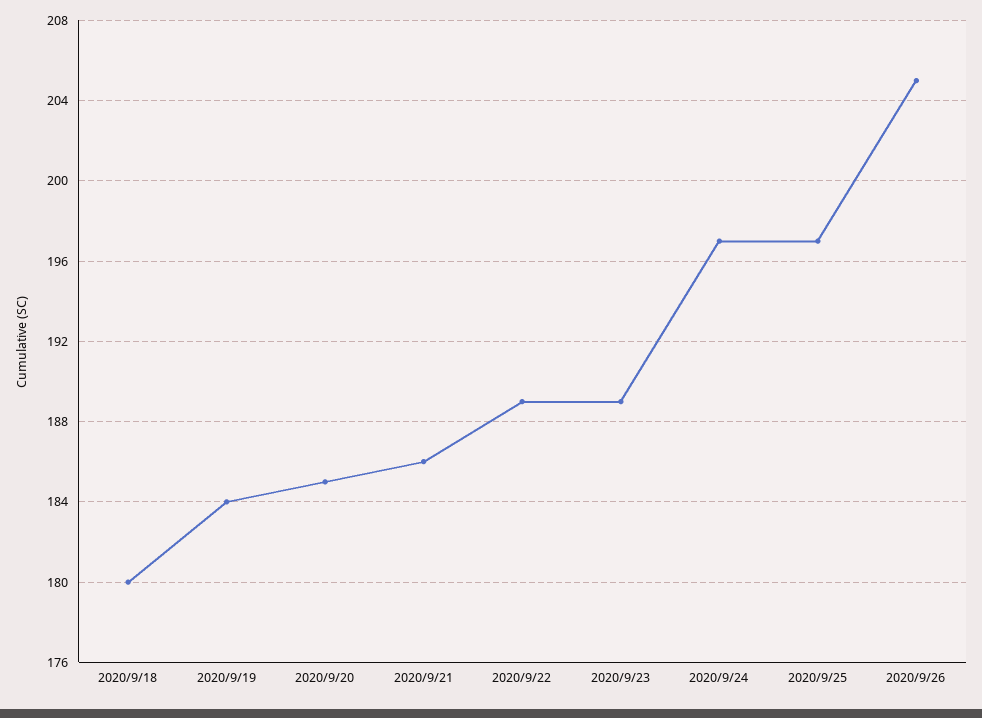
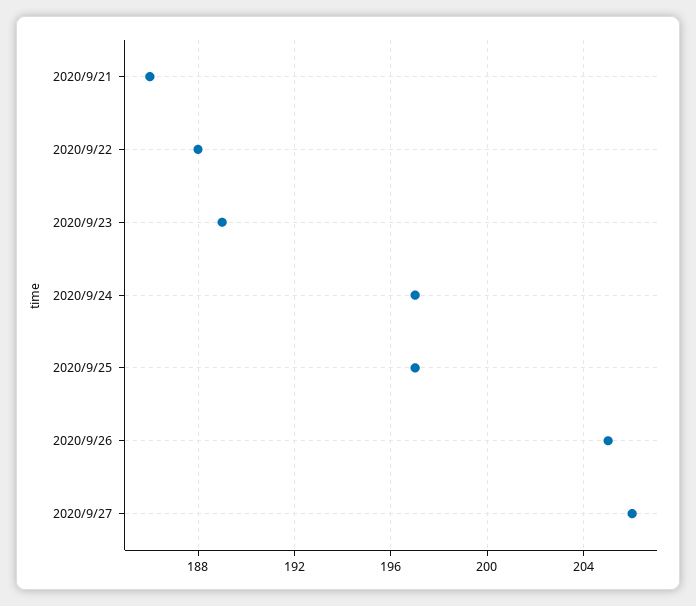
2020/9/18: 180 -> none
2020/9/19: 184 -> none
2020/9/20: 185 -> none
2020/9/22: 189 -> 188
2020/9/27: none -> 206

